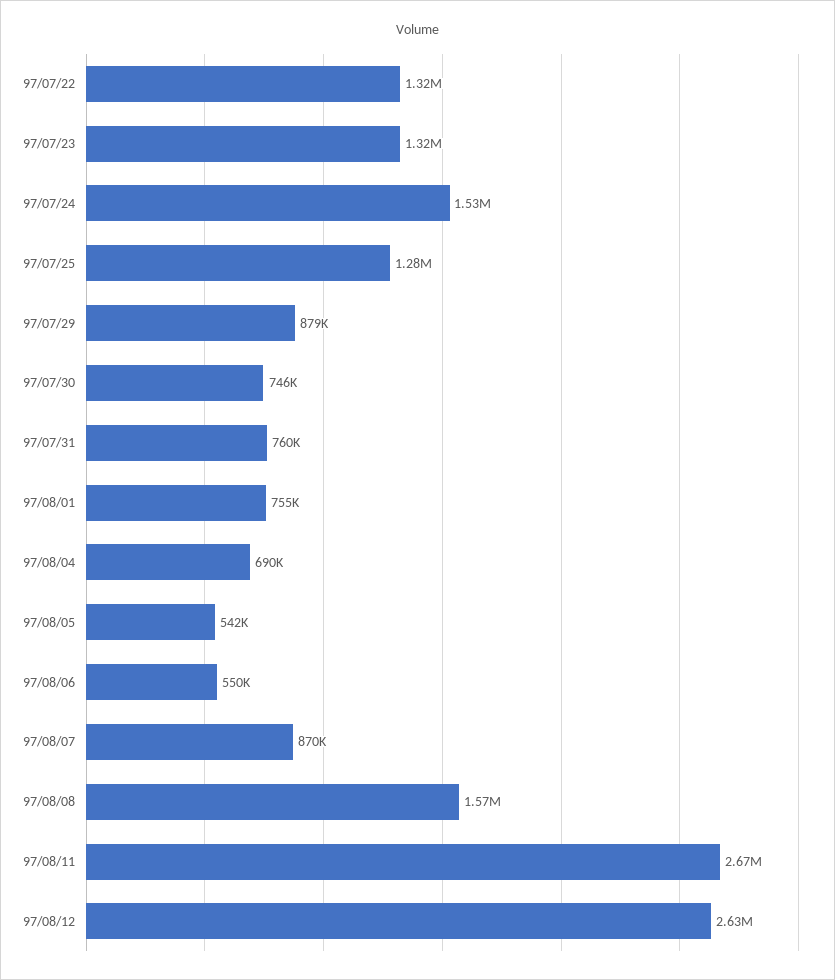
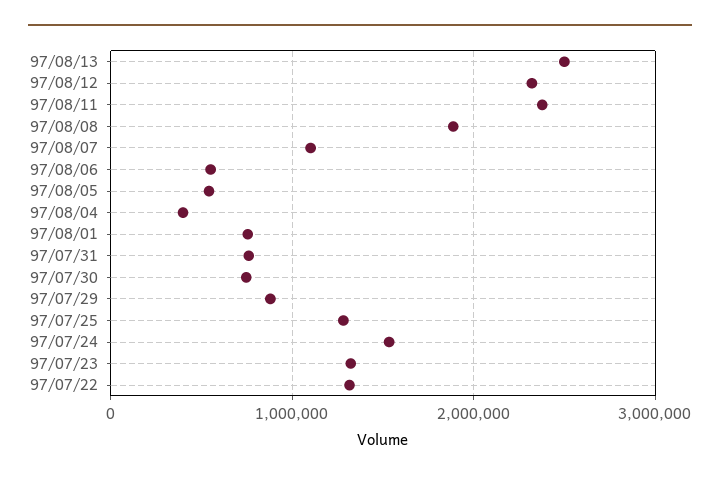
97/08/04: 690000 -> 400000
97/08/07: 870000 -> 1100000
97/08/08: 1570000 -> 1900000
97/08/11: 2670000 -> 2400000
97/08/12: 2630000 -> 2300000
97/08/13: none -> 2500000

